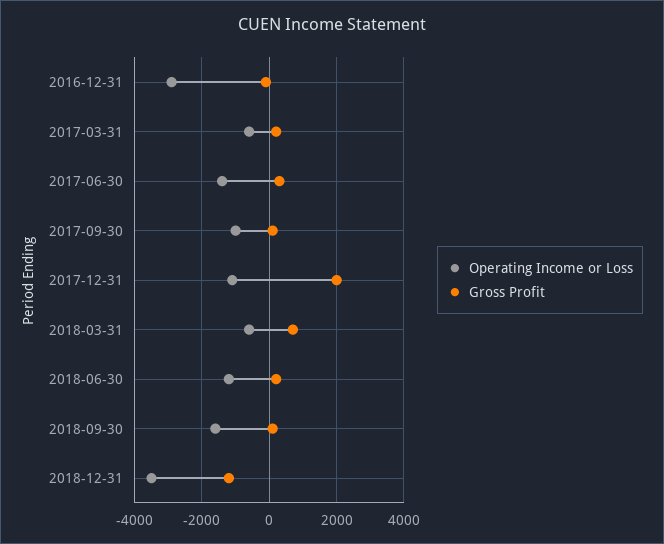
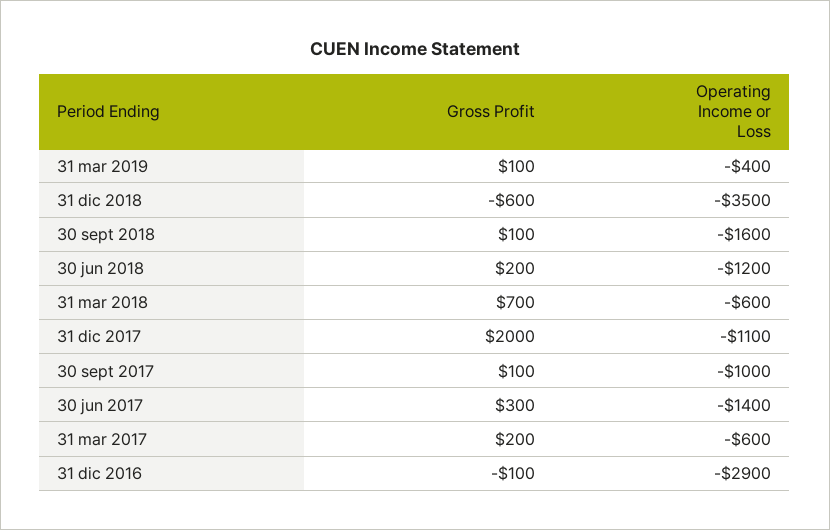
Gross Profit, 2018-12-31: -1200 -> -600
Gross Profit, 31 mar 2019: none -> 100
Operating Income or Loss, 31 mar 2019: none -> -400

